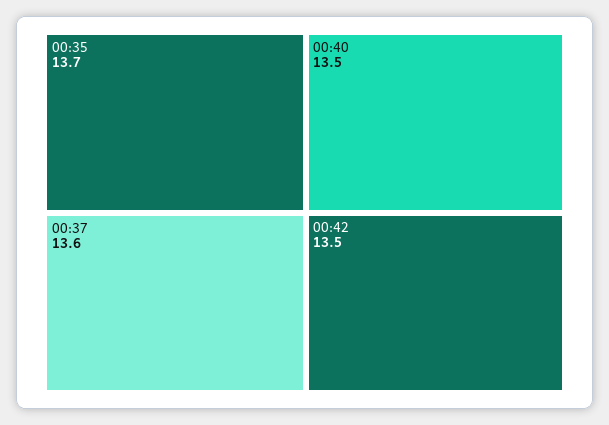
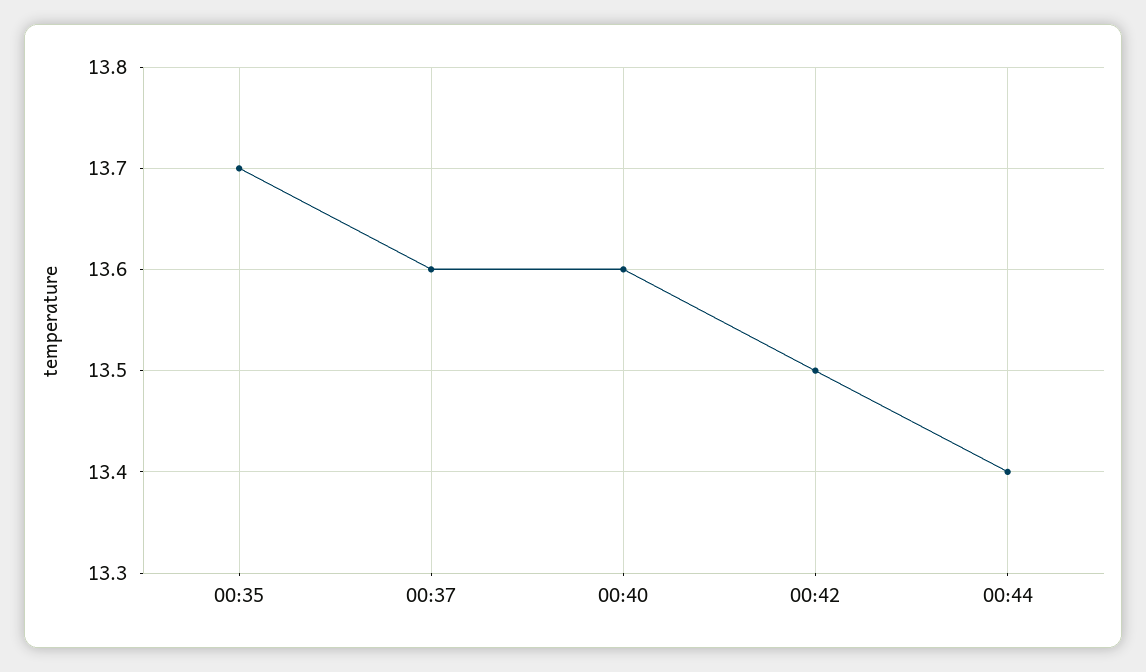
00:40: 13.5 -> 13.6
00:44: none -> 13.4

